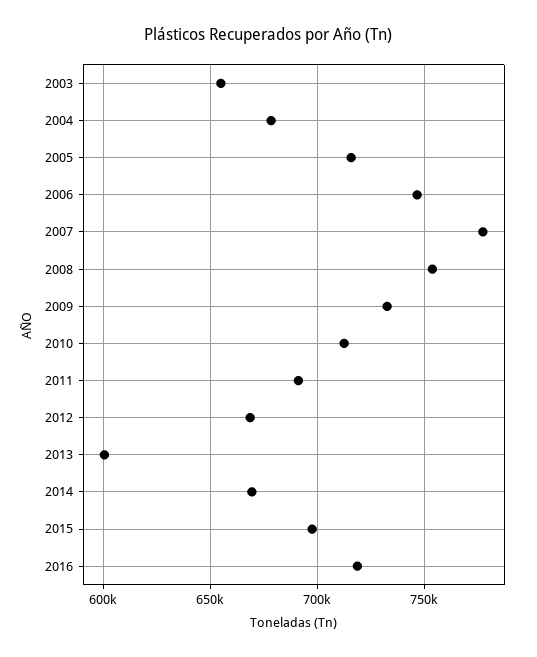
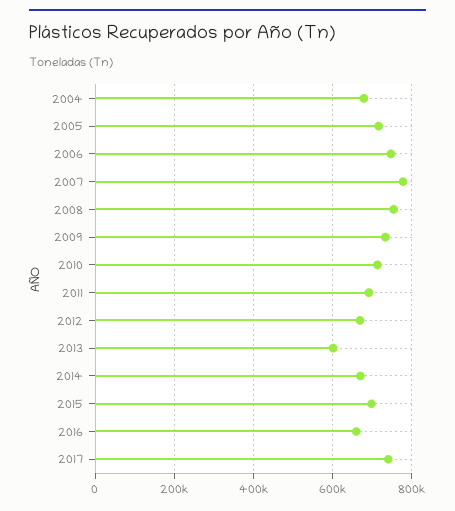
2003: 655000 -> none
2016: 720000 -> 660000
2017: none -> 740000

